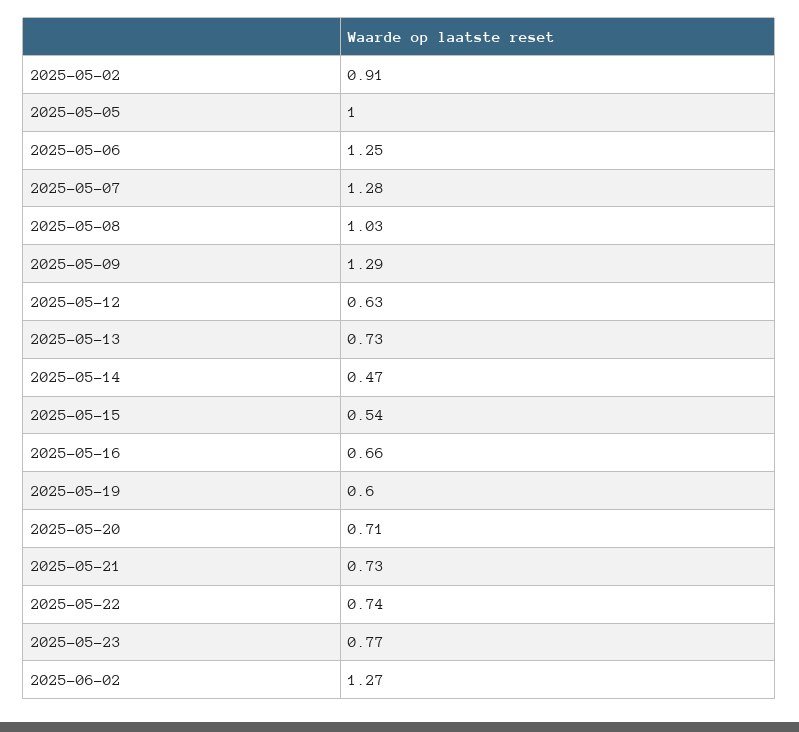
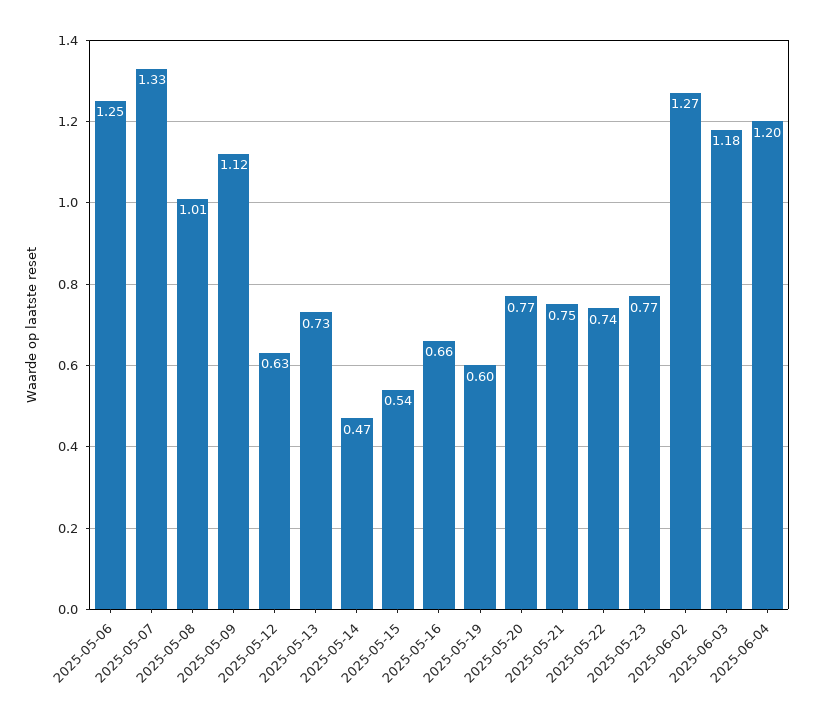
2025-05-02: 0.91 -> none
2025-05-05: 1 -> none
2025-05-07: 1.28 -> 1.33
2025-05-08: 1.03 -> 1.01
2025-05-09: 1.29 -> 1.12
2025-05-20: 0.71 -> 0.77
2025-05-21: 0.73 -> 0.75
2025-06-03: none -> 1.18
2025-06-04: none -> 1.2

